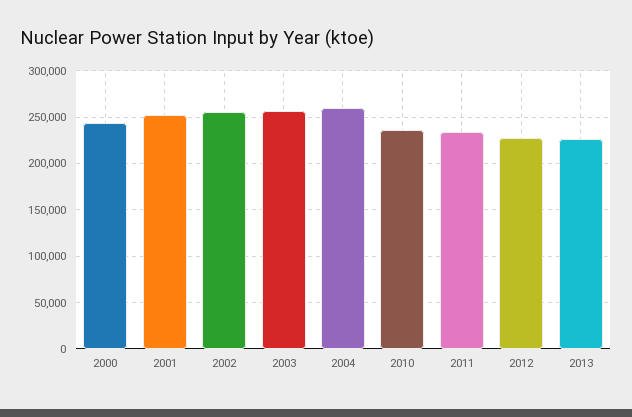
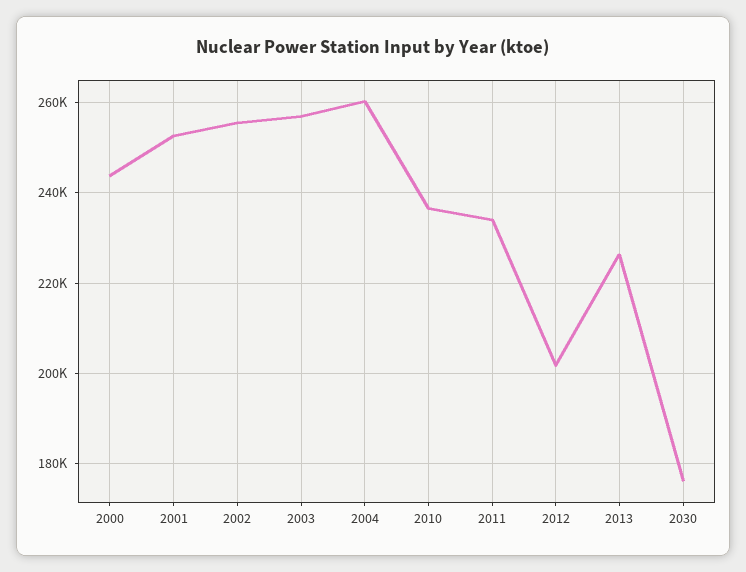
2012: 230000 -> 202000
2030: none -> 176000

